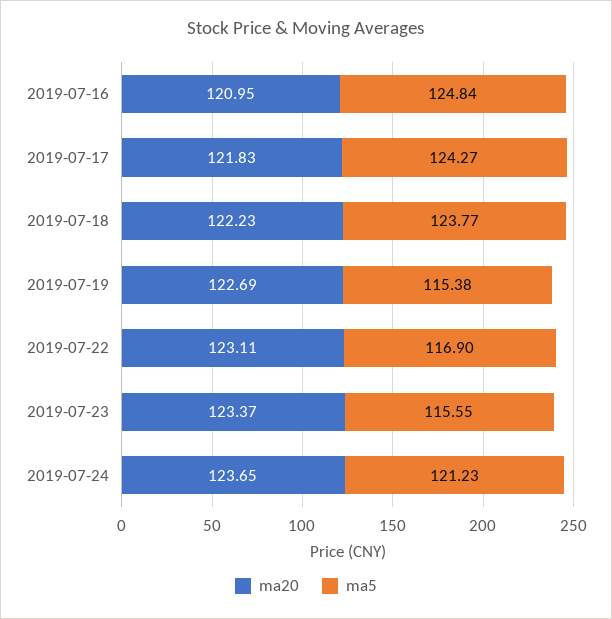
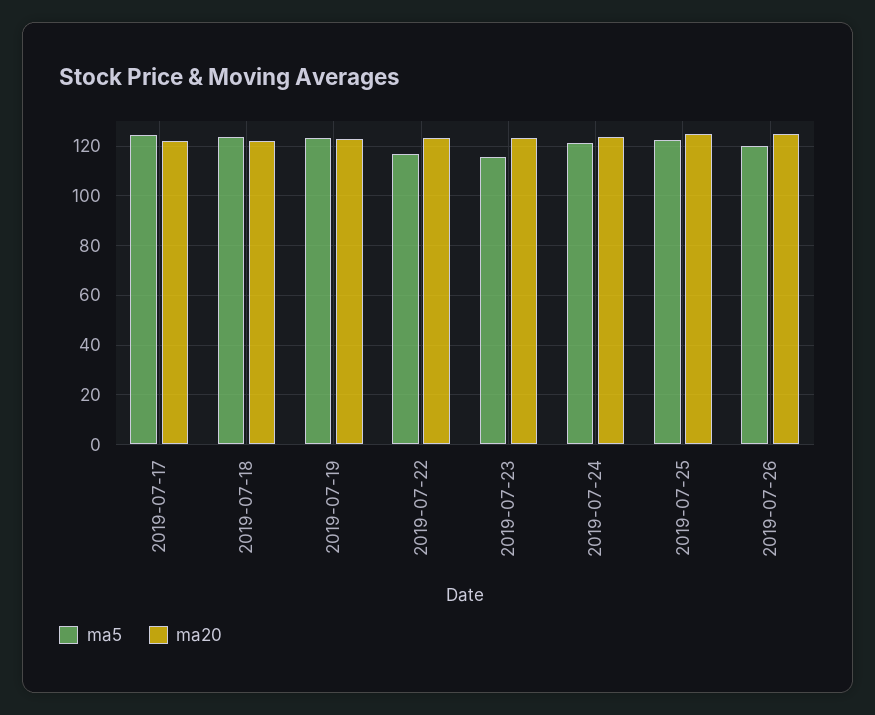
ma20, 2019-07-16: 120.95 -> none
ma5, 2019-07-16: 124.84 -> none
ma5, 2019-07-19: 115.38 -> 122.5
ma5, 2019-07-25: none -> 122.5
ma20, 2019-07-25: none -> 125
ma5, 2019-07-26: none -> 120
ma20, 2019-07-26: none -> 125

